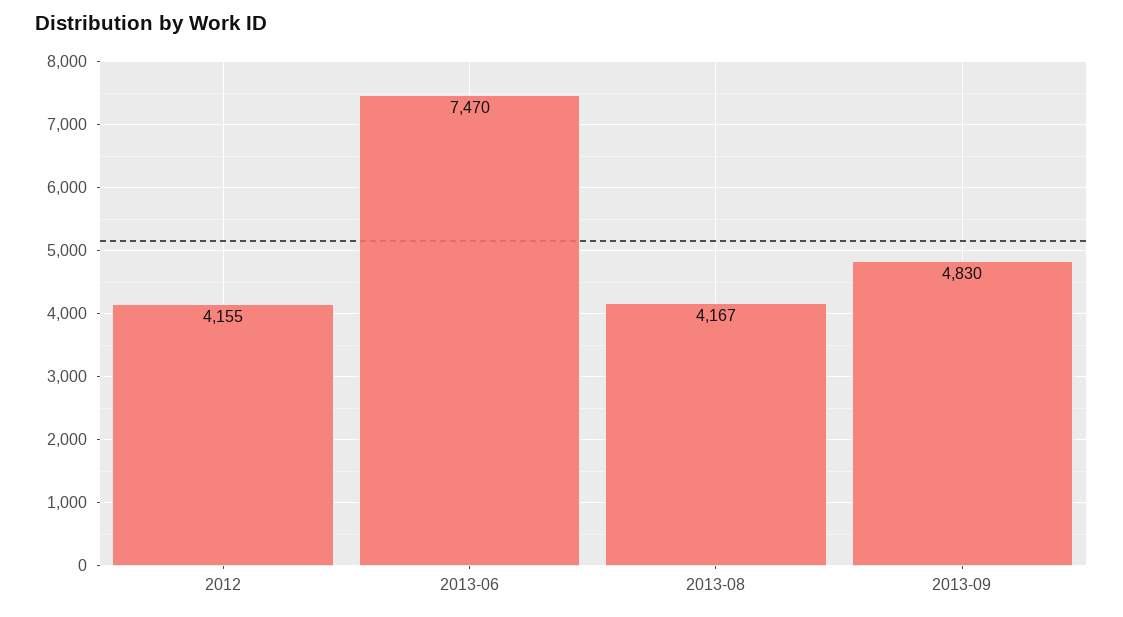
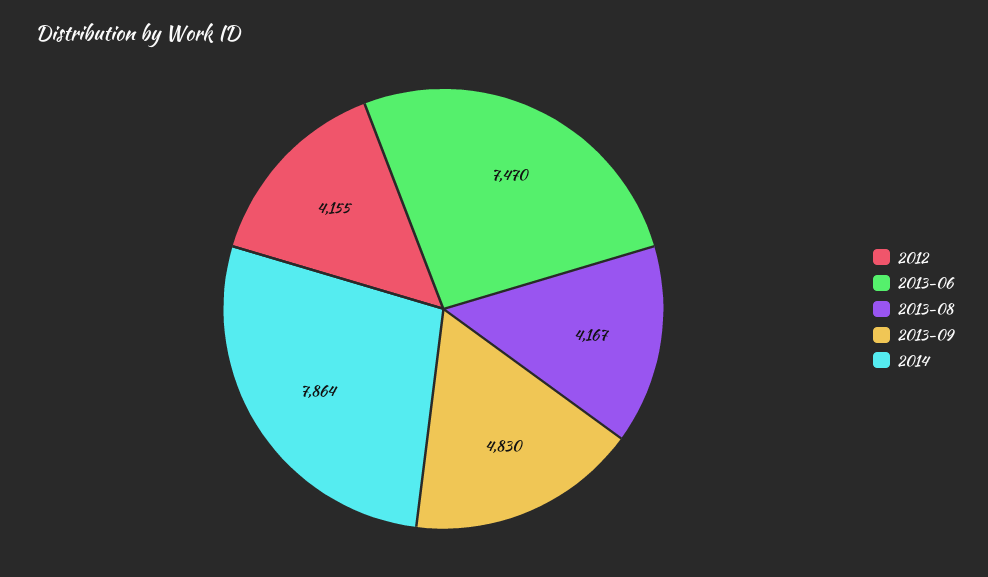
2014: none -> 7864

